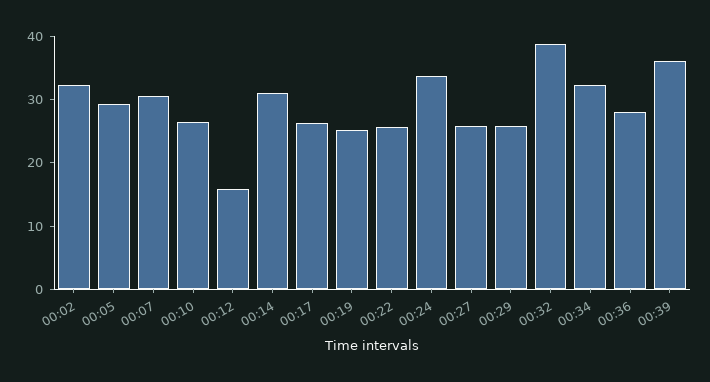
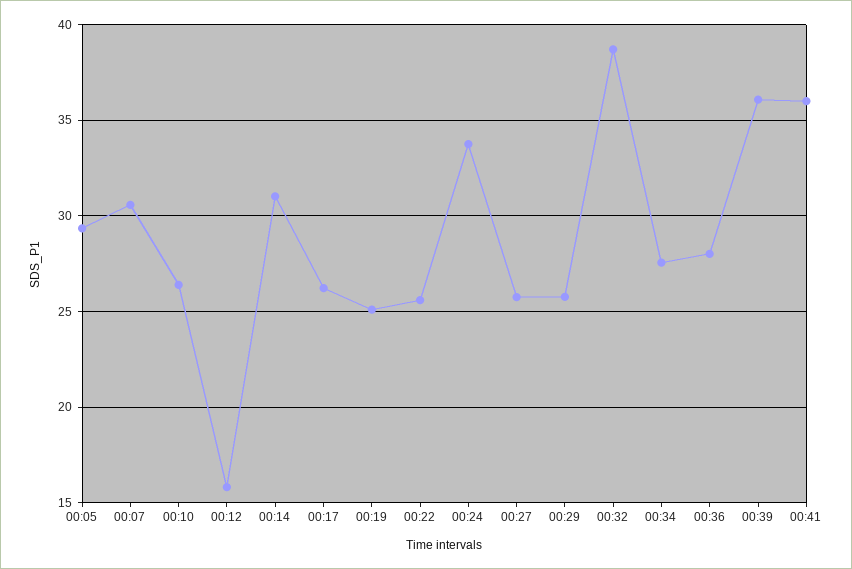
00:02: 32 -> none
00:34: 32 -> 27.5
00:41: none -> 36

